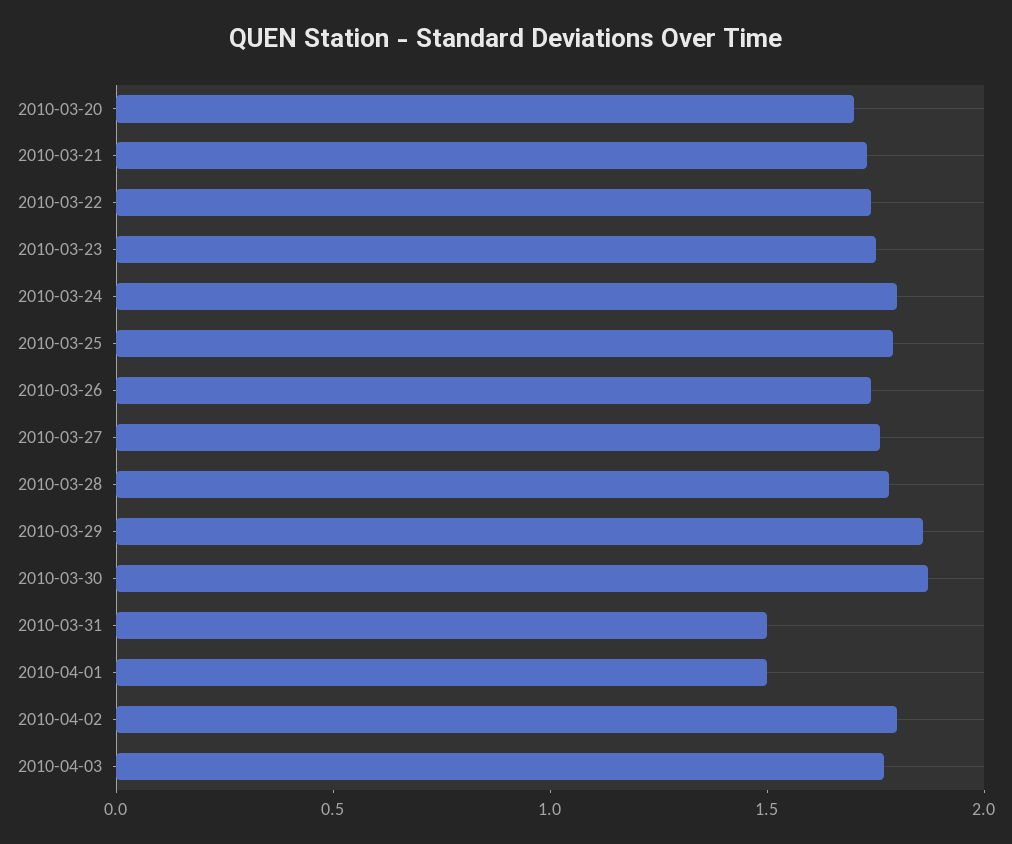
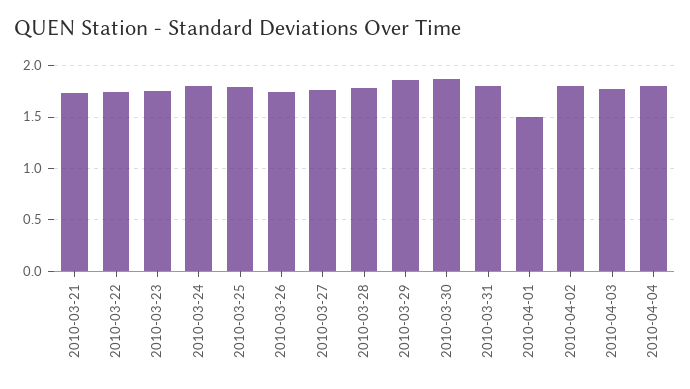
2010-03-20: 1.7 -> none
2010-03-31: 1.5 -> 1.8
2010-04-04: none -> 1.8

